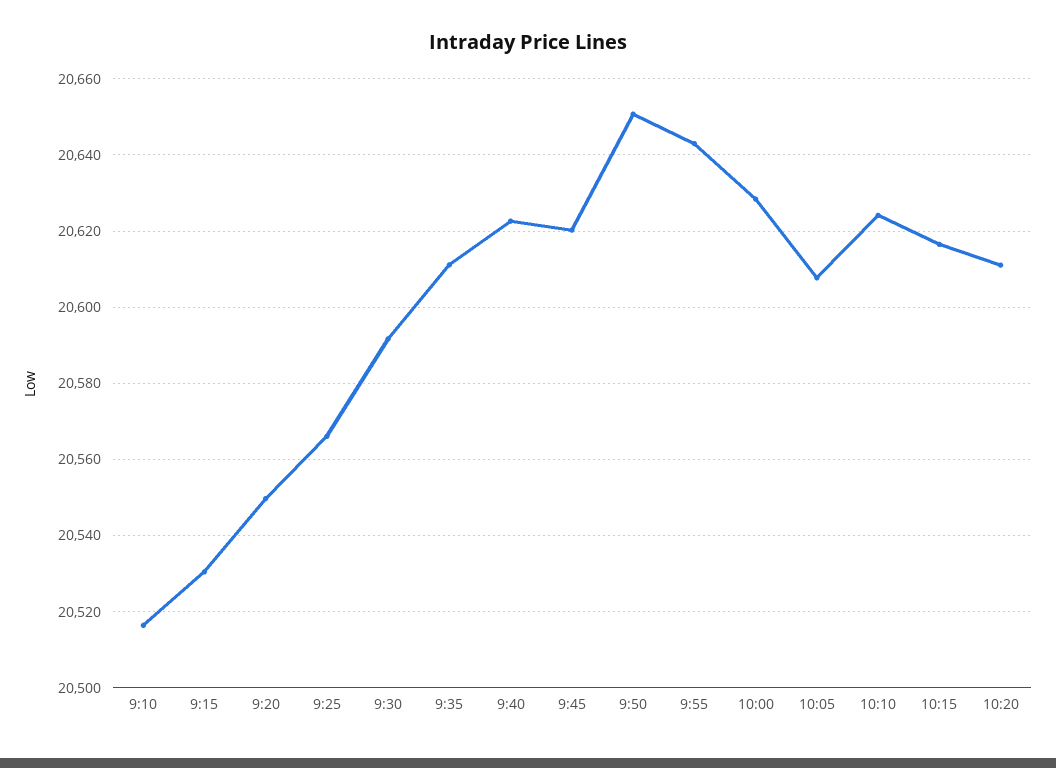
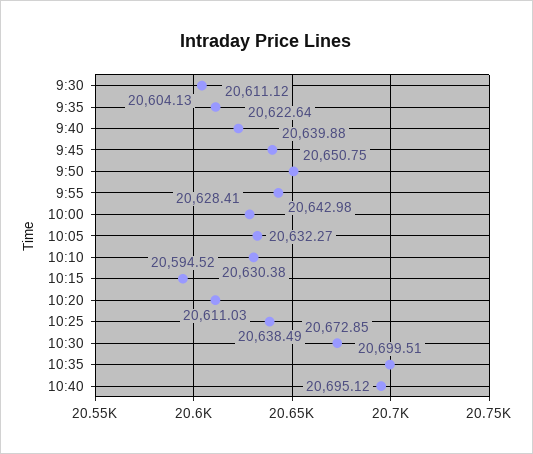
9:10: 20516 -> none
9:15: 20530 -> none
9:20: 20550 -> none
9:25: 20566 -> none
9:30: 20592 -> 20604.13
9:45: 20620 -> 20639.88
10:05: 20608 -> 20632.27
10:10: 20624 -> 20630.38
10:15: 20616 -> 20594.52
10:25: none -> 20638.49
10:30: none -> 20672.85
10:35: none -> 20699.51
10:40: none -> 20695.12

